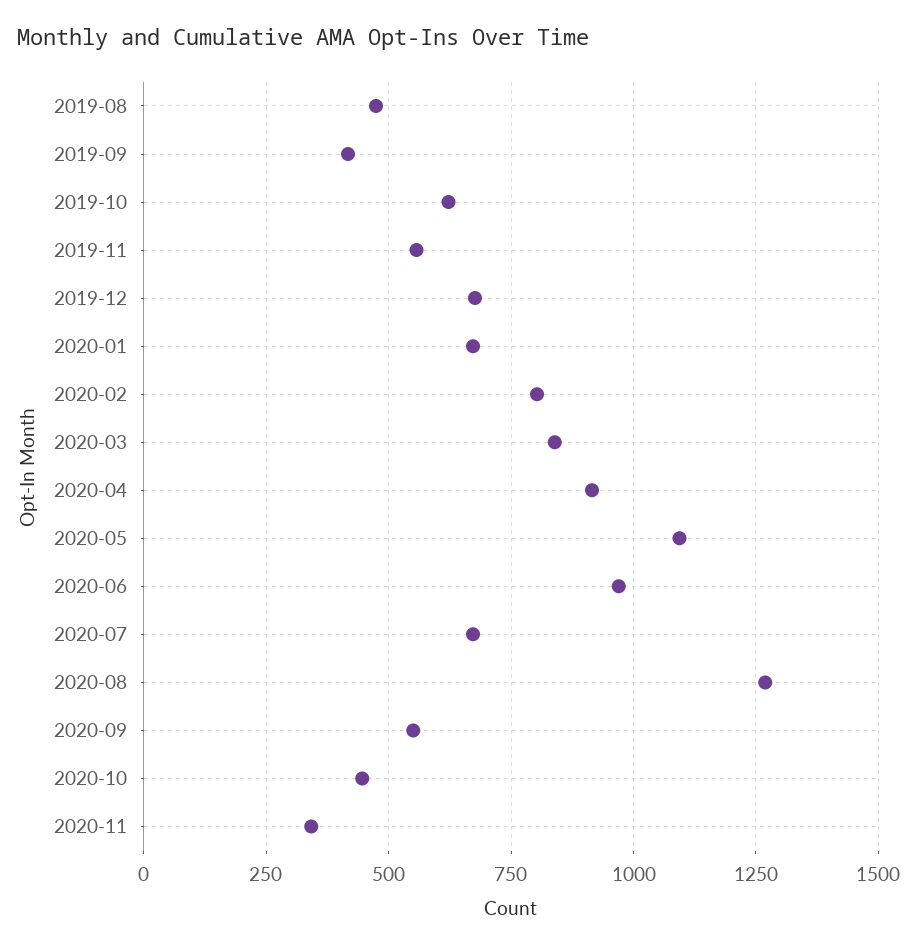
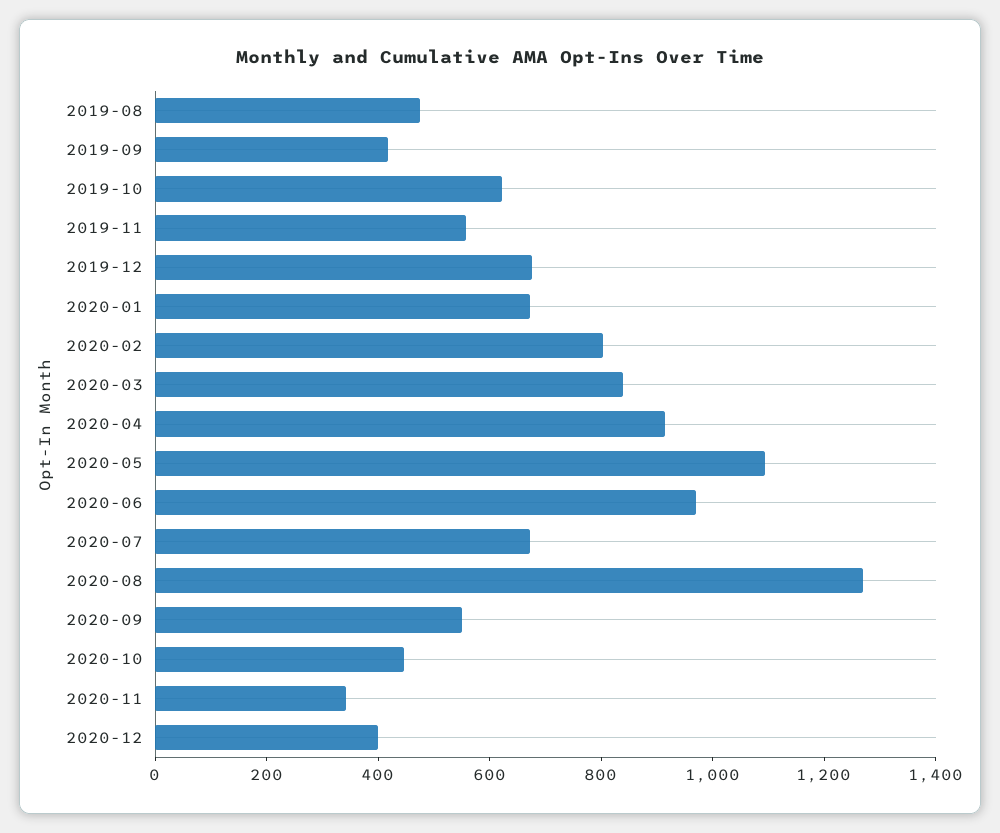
2020-12: none -> 400

